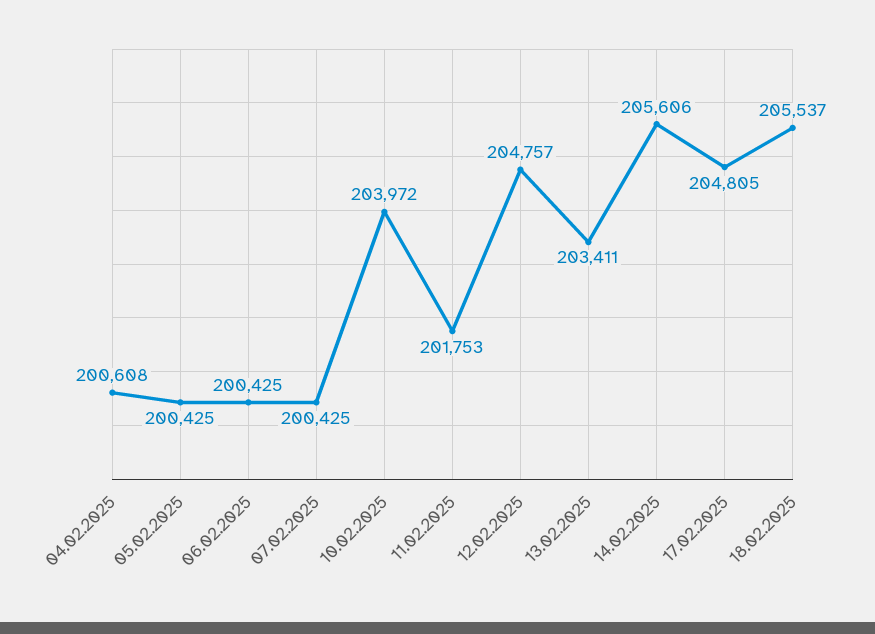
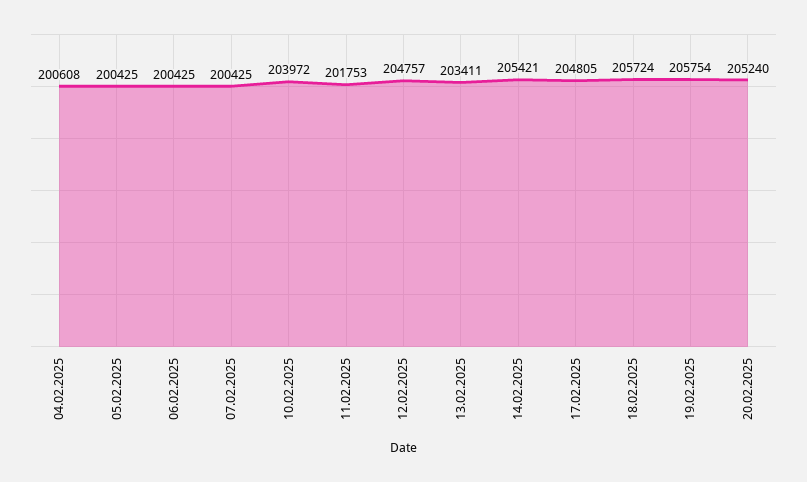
14.02.2025: 205606 -> 205421
18.02.2025: 205537 -> 205724
19.02.2025: none -> 205754
20.02.2025: none -> 205240

